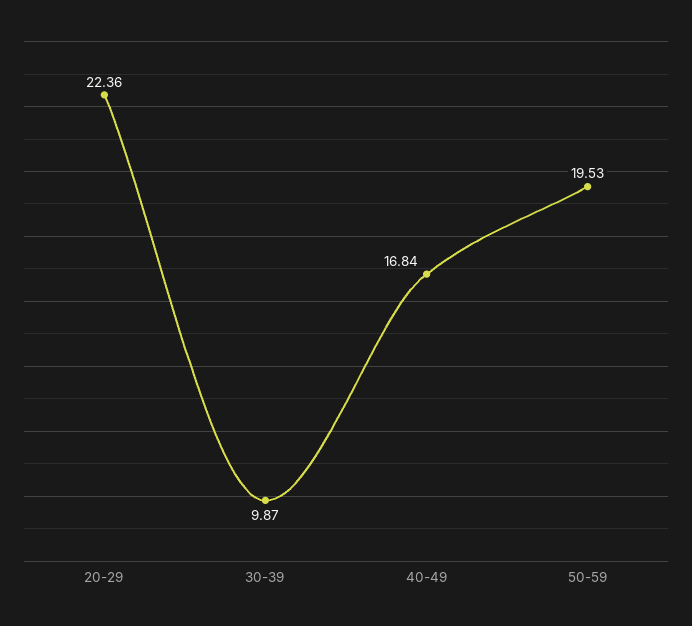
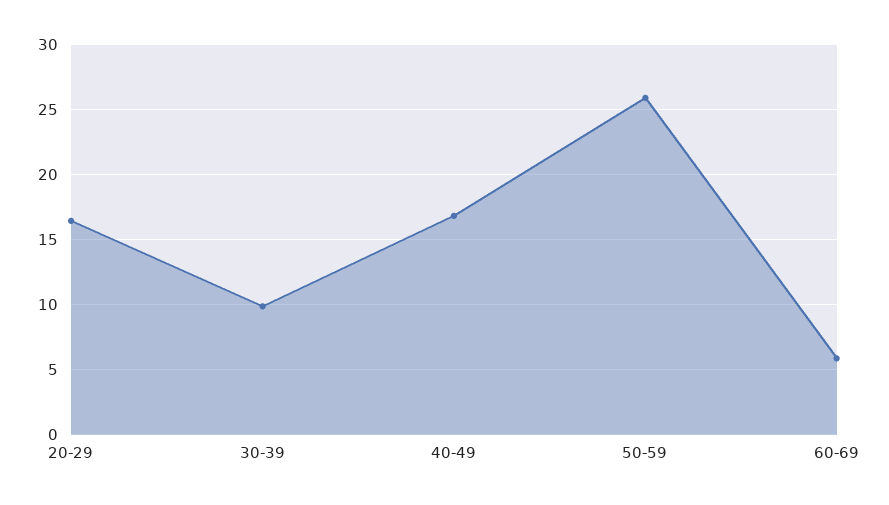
20-29: 22.36 -> 16.5
50-59: 19.53 -> 26
60-69: none -> 6

